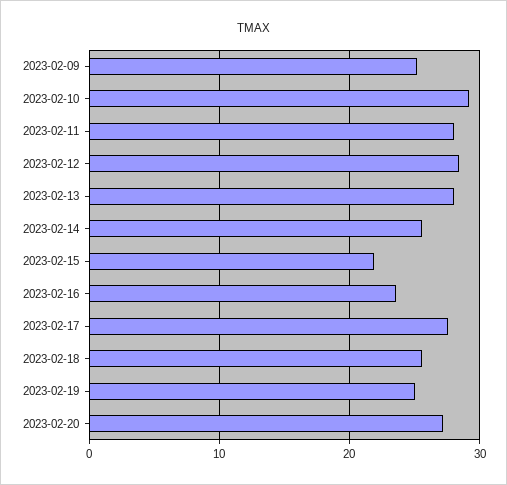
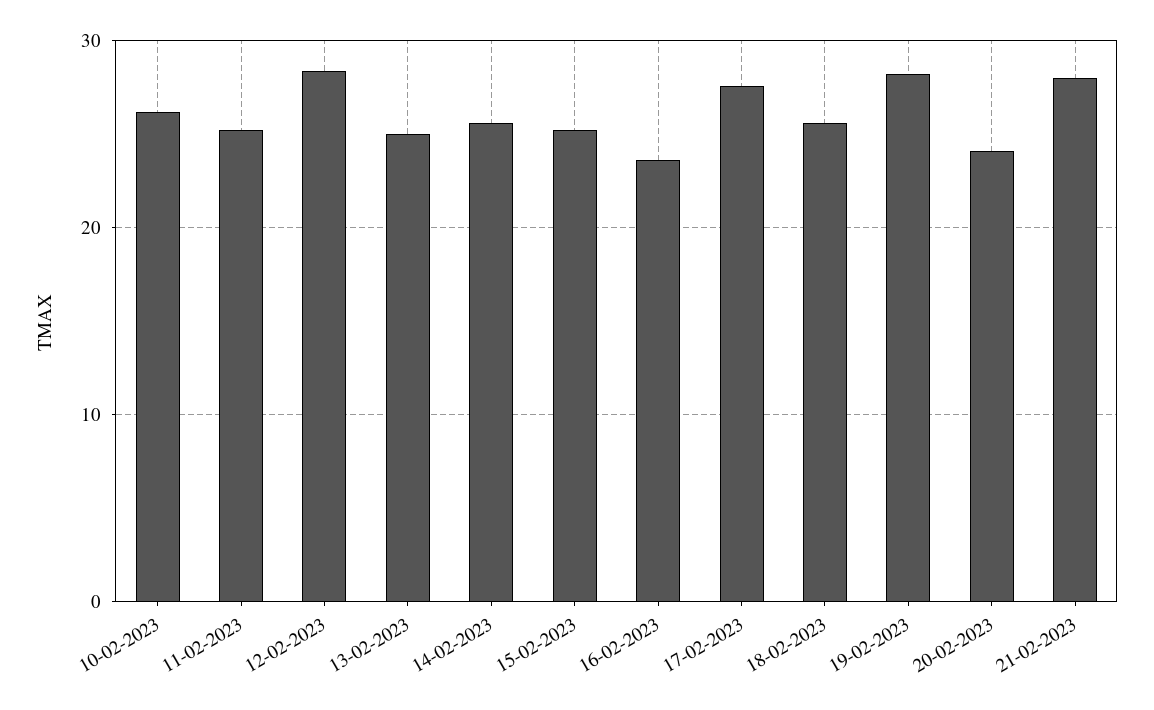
2023-02-09: 25 -> none
2023-02-10: 29 -> 26
2023-02-11: 28 -> 25
2023-02-13: 28 -> 25
2023-02-15: 22 -> 25
2023-02-19: 25 -> 28
2023-02-20: 27 -> 24
21-02-2023: none -> 28

